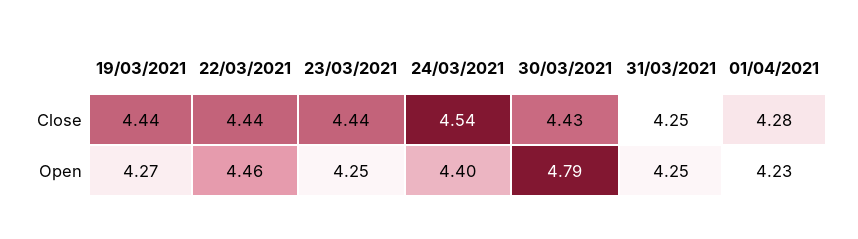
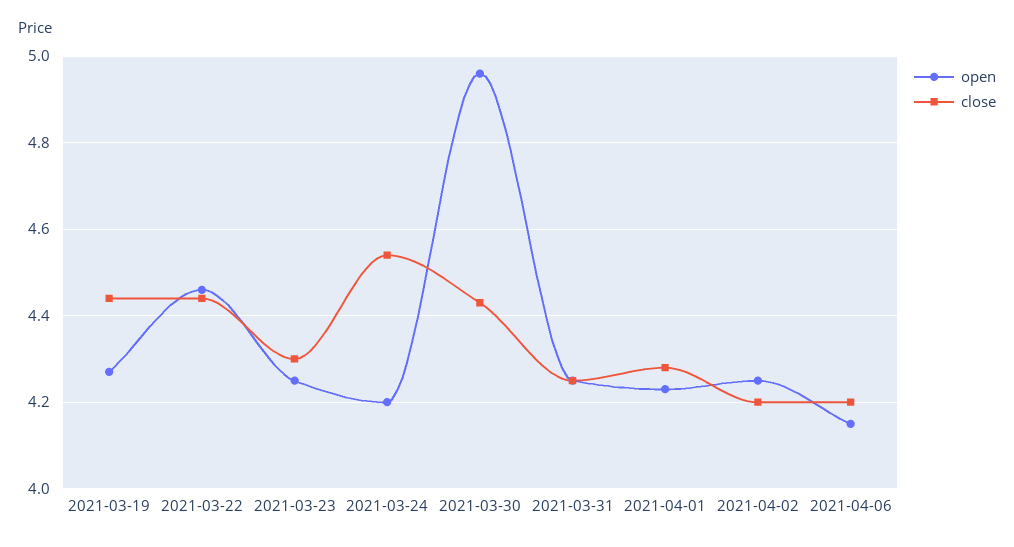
Close, 23/03/2021: 4.44 -> 4.3
Open, 24/03/2021: 4.4 -> 4.2
Open, 30/03/2021: 4.79 -> 4.95
Open, 2021-04-02: none -> 4.25
Close, 2021-04-02: none -> 4.2
Open, 2021-04-06: none -> 4.15
Close, 2021-04-06: none -> 4.2

